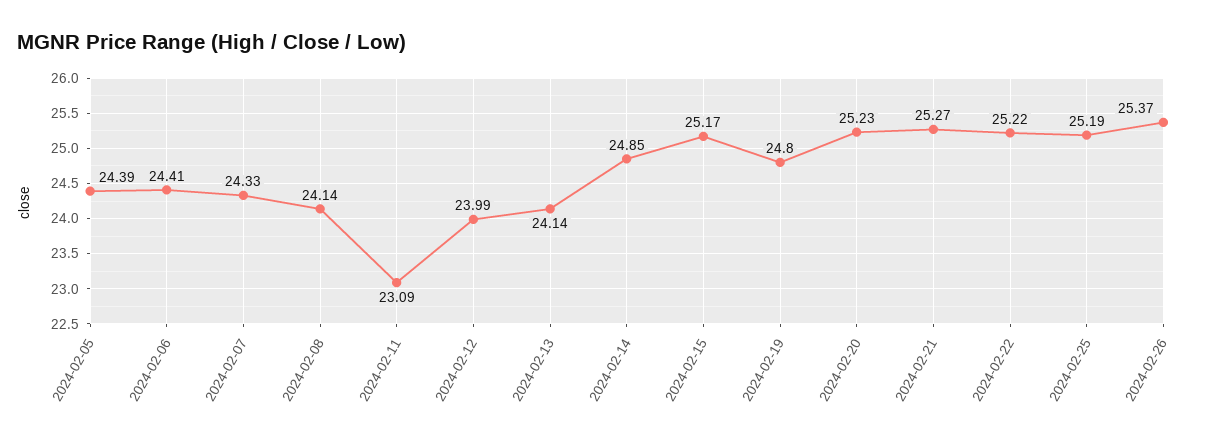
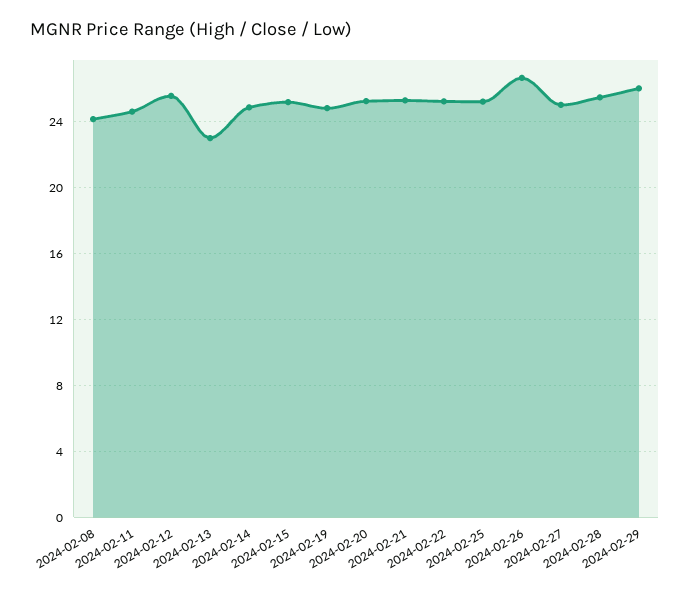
2024-02-05: 24.39 -> none
2024-02-06: 24.41 -> none
2024-02-07: 24.33 -> none
2024-02-11: 23.09 -> 24.5
2024-02-12: 23.99 -> 25.5
2024-02-13: 24.14 -> 23
2024-02-26: 25.37 -> 26.5
2024-02-27: none -> 25
2024-02-28: none -> 25.5
2024-02-29: none -> 26

